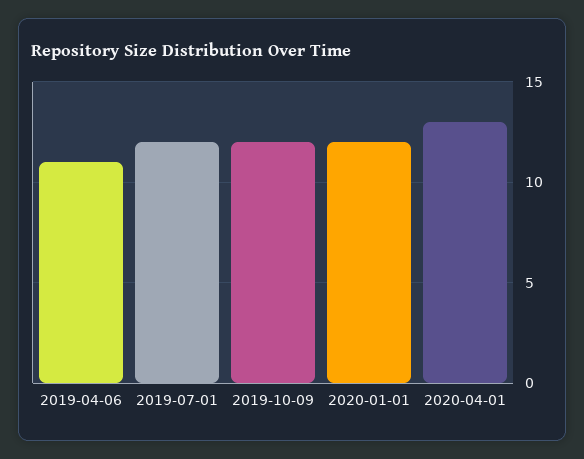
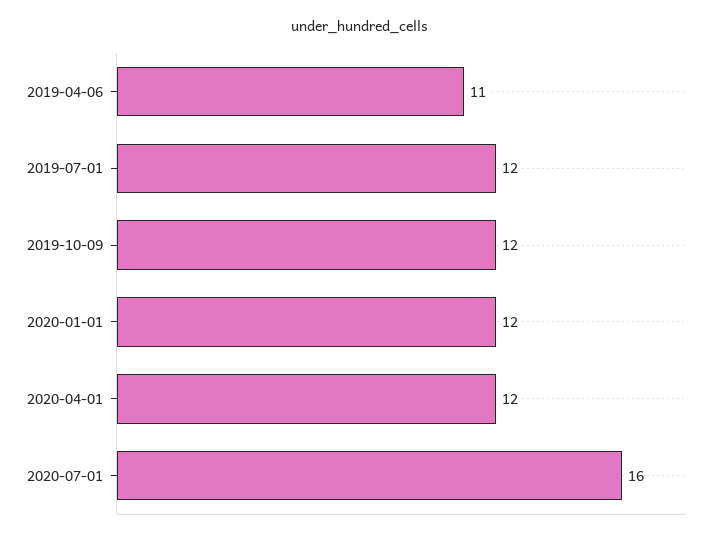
2020-04-01: 13 -> 12
2020-07-01: none -> 16

